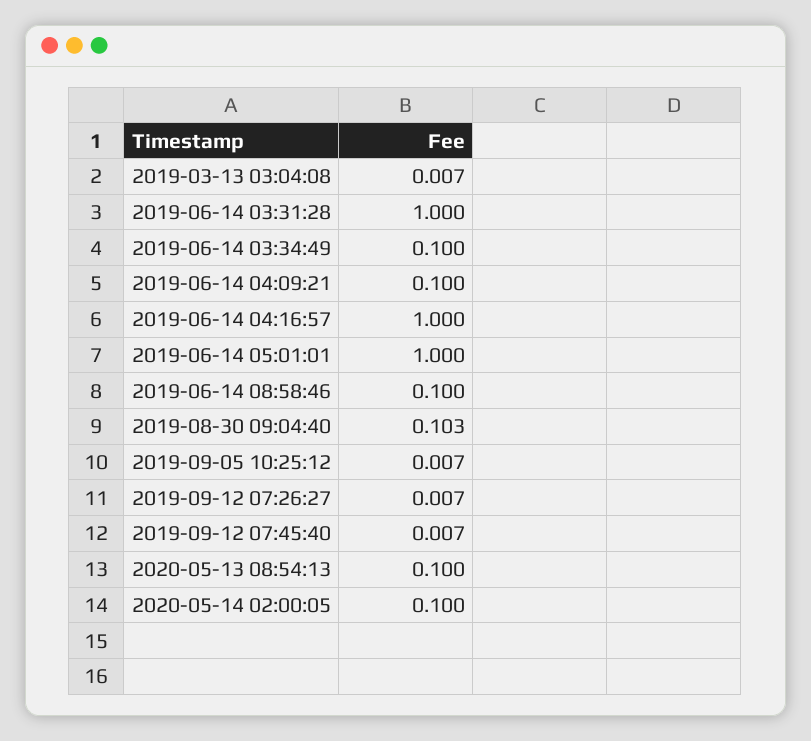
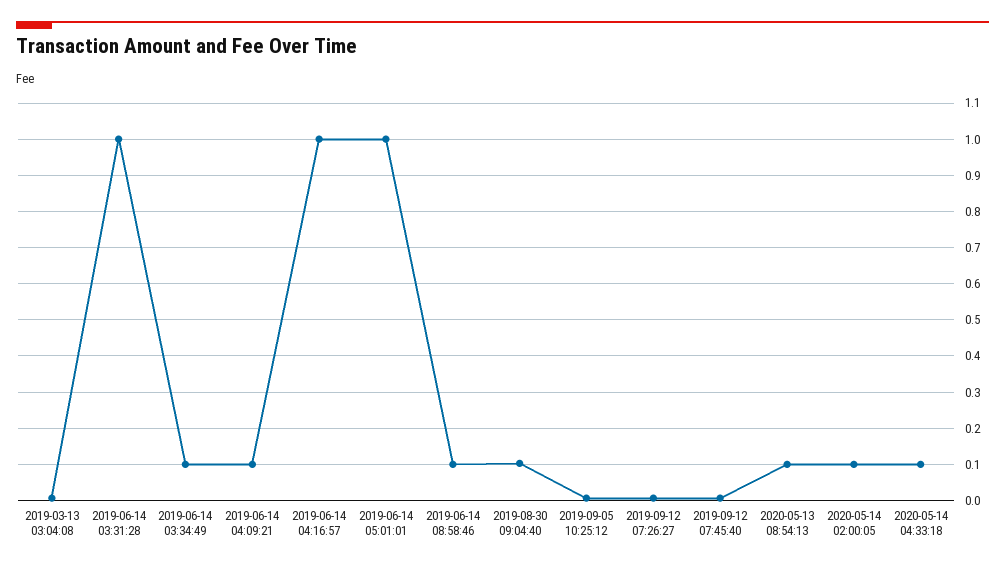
2020-05-14 04:33:18: none -> 0.1

